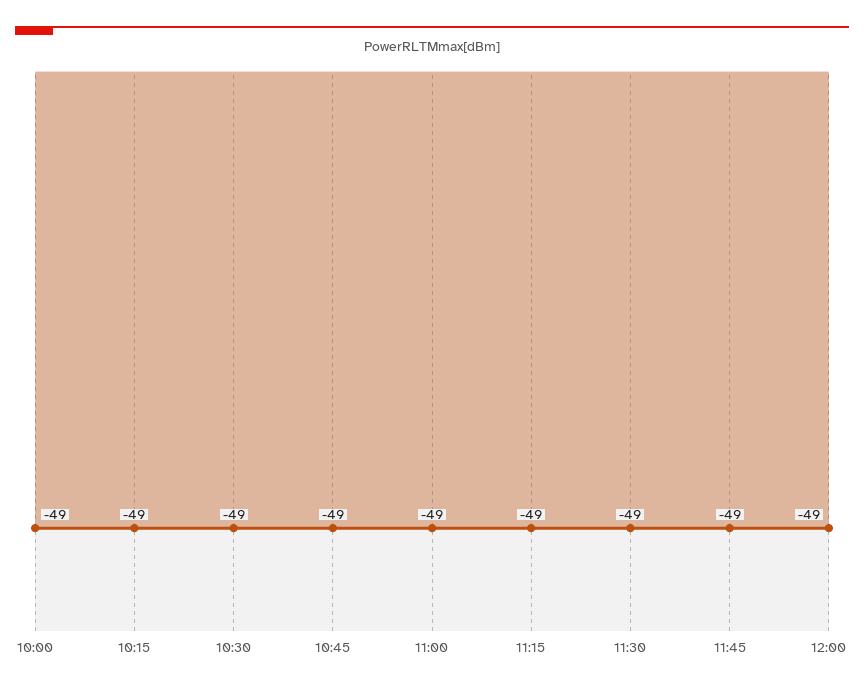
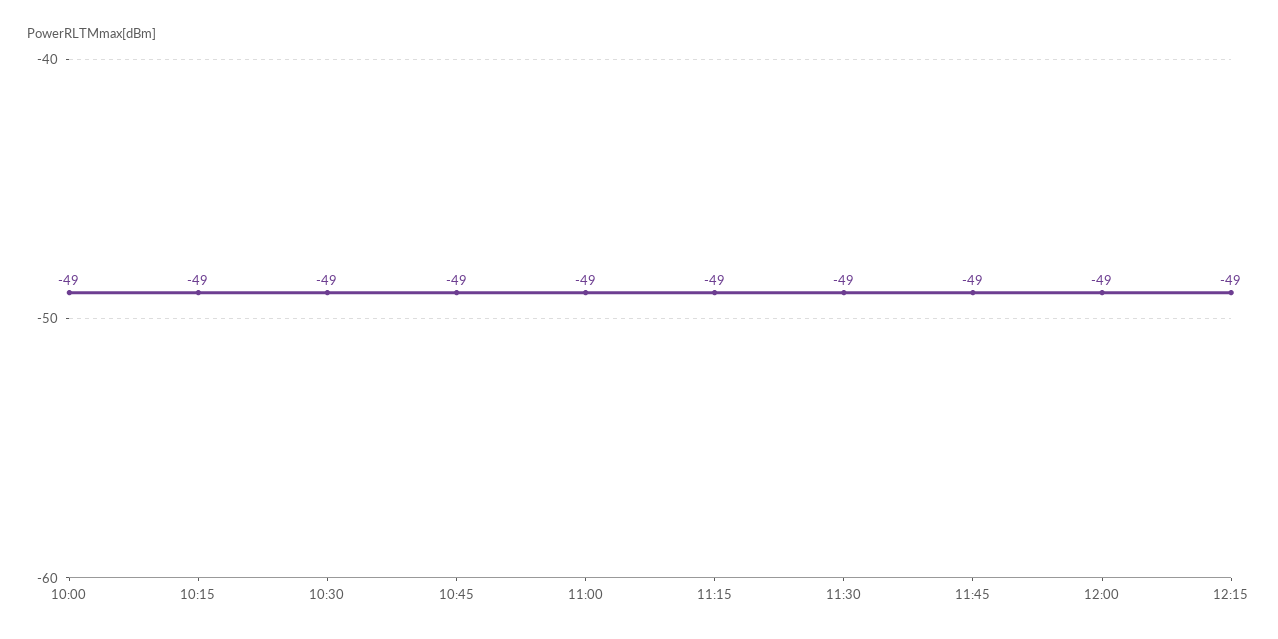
12:15: none -> -49

